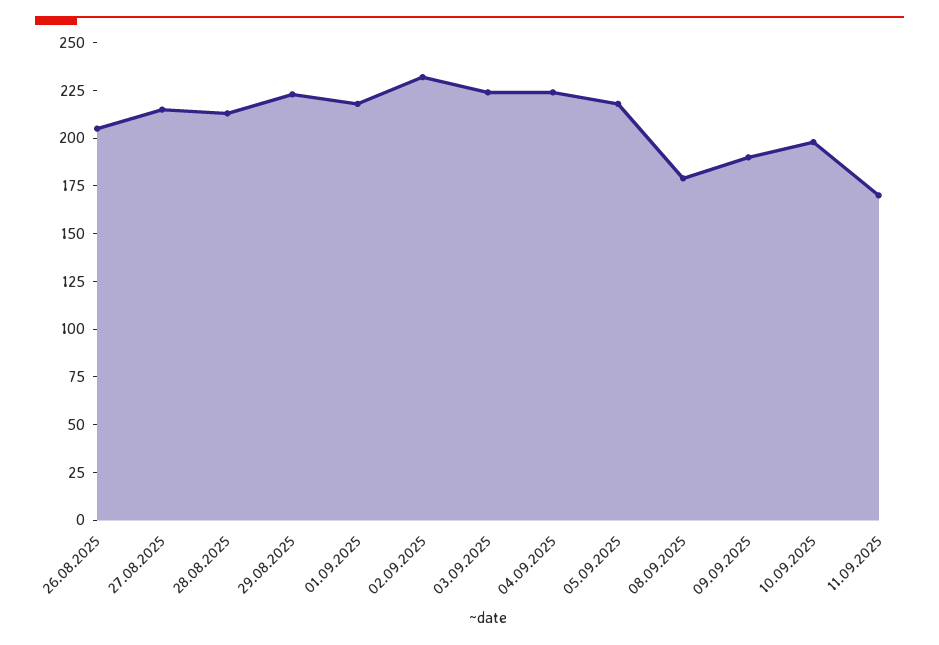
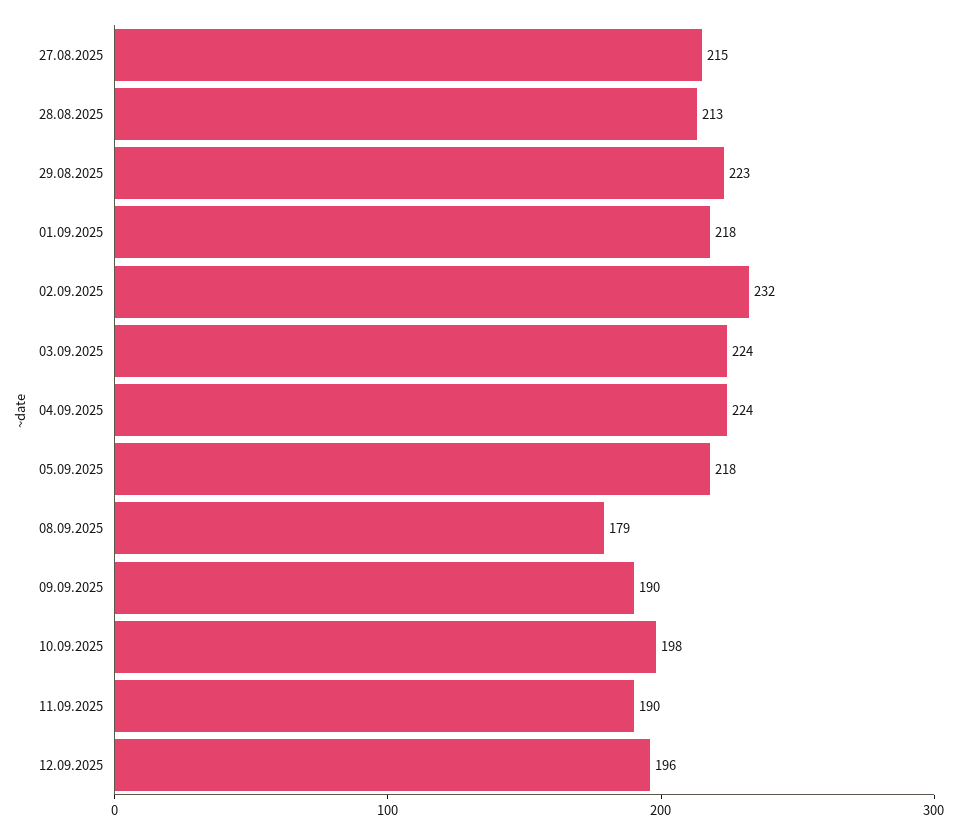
26.08.2025: 205 -> none
11.09.2025: 170 -> 190
12.09.2025: none -> 196

